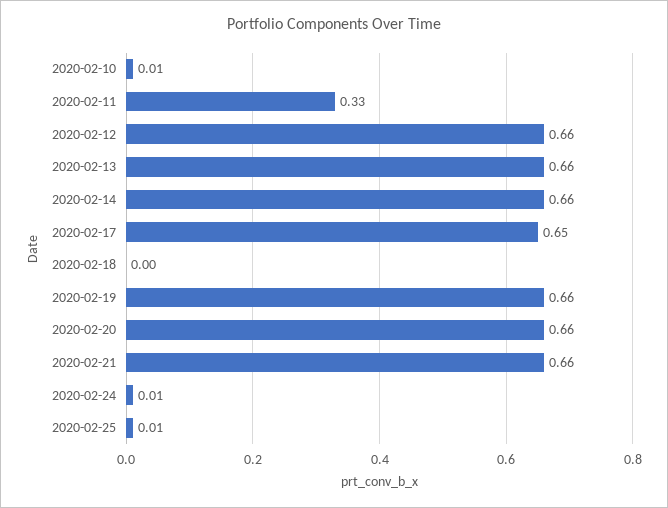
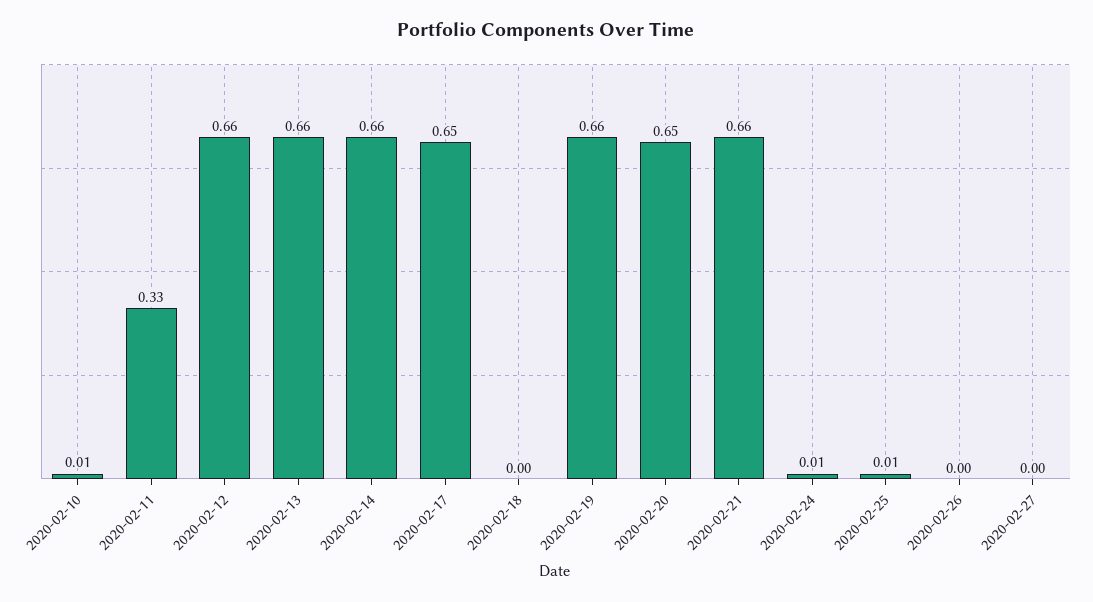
2020-02-20: 0.66 -> 0.65
2020-02-26: none -> 0
2020-02-27: none -> 0

